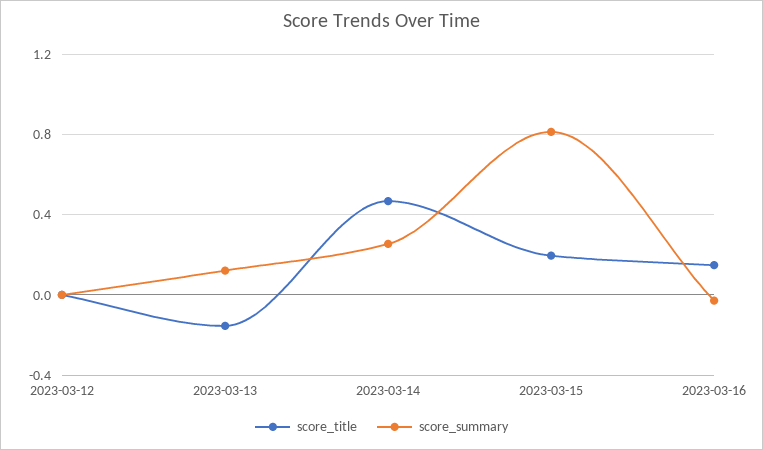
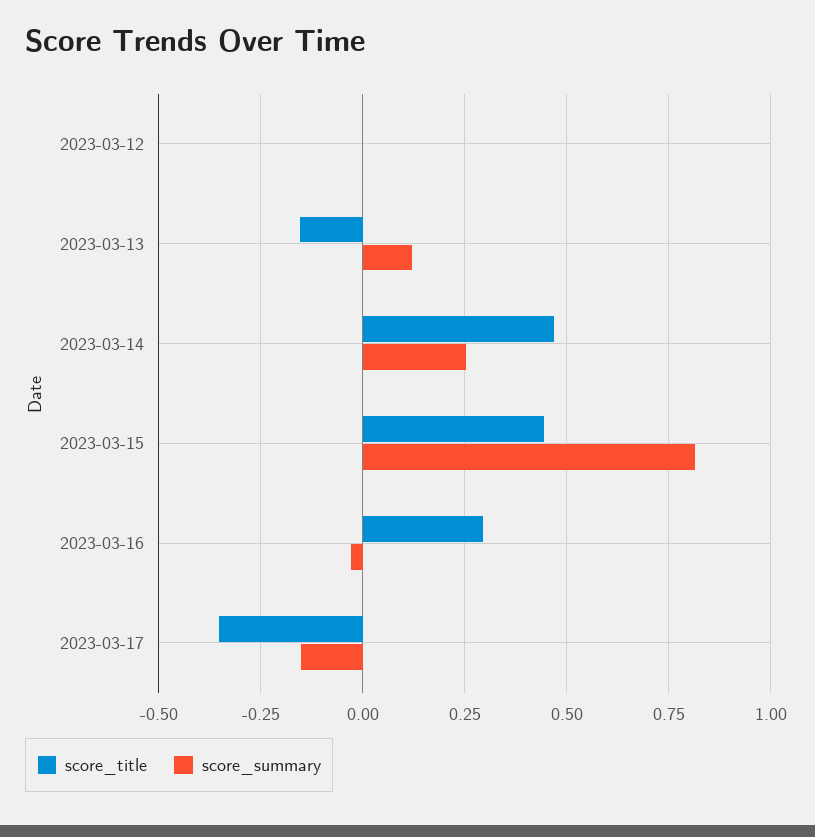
score_title, 2023-03-15: 0.2 -> 0.45
score_title, 2023-03-16: 0.15 -> 0.3
score_title, 2023-03-17: none -> -0.35
score_summary, 2023-03-17: none -> -0.15

